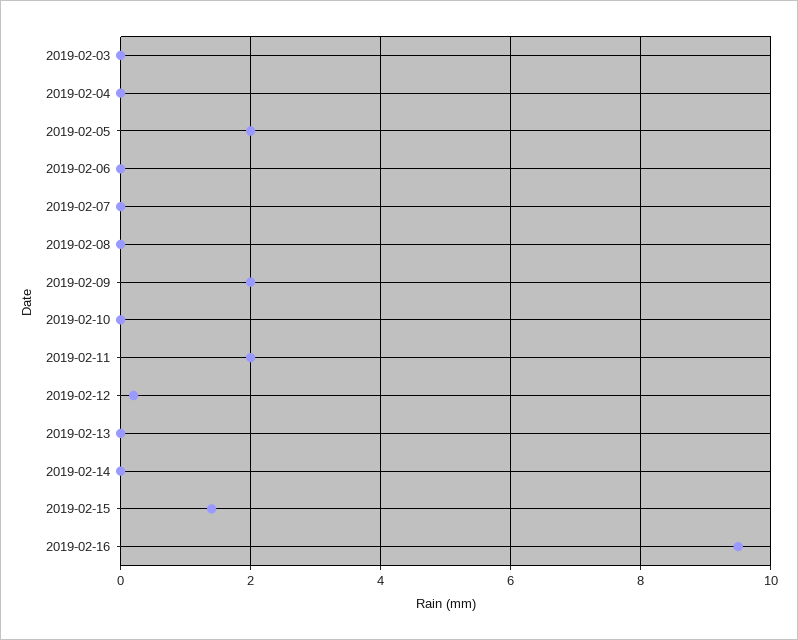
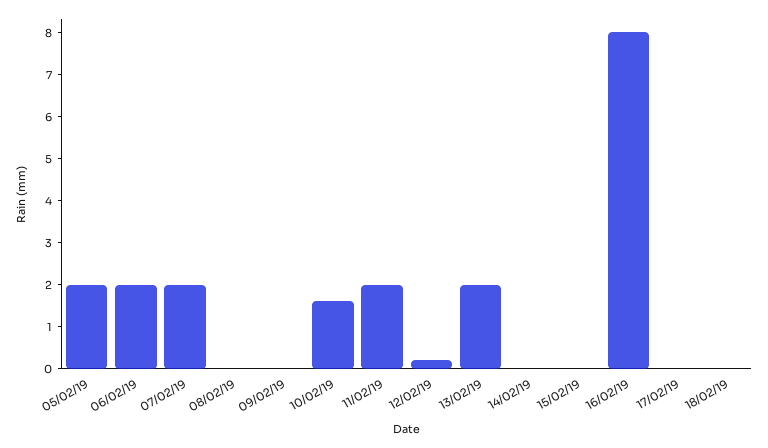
2019-02-03: 0 -> none
2019-02-04: 0 -> none
2019-02-06: 0 -> 2
2019-02-07: 0 -> 2
2019-02-09: 2 -> 0
2019-02-10: 0 -> 1.5
2019-02-13: 0 -> 2
2019-02-15: 1.5 -> 0
2019-02-16: 9.5 -> 8
17/02/19: none -> 0
18/02/19: none -> 0

